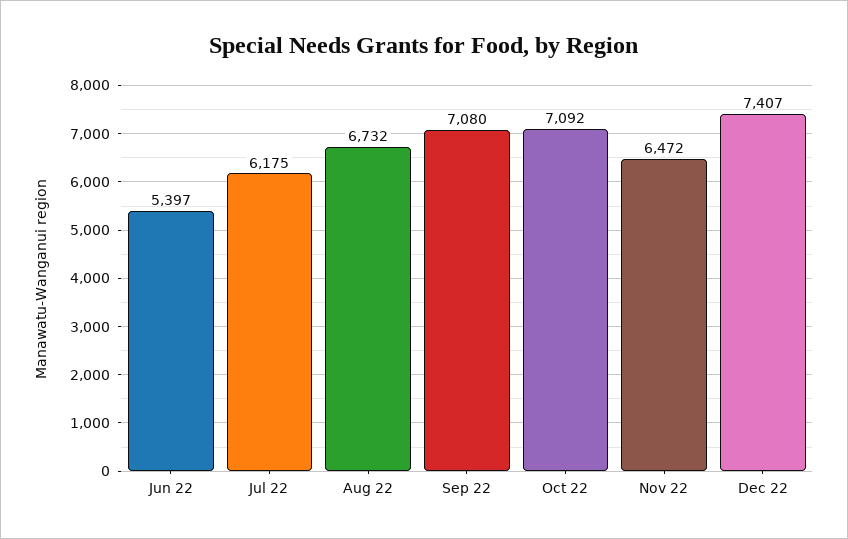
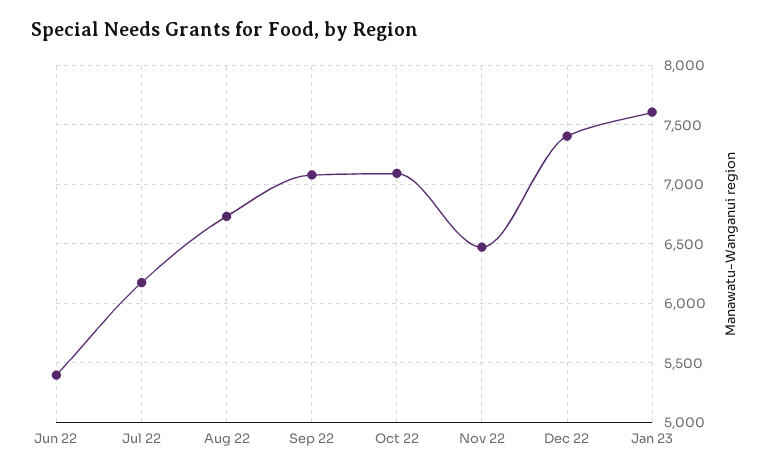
Jan 23: none -> 7600

